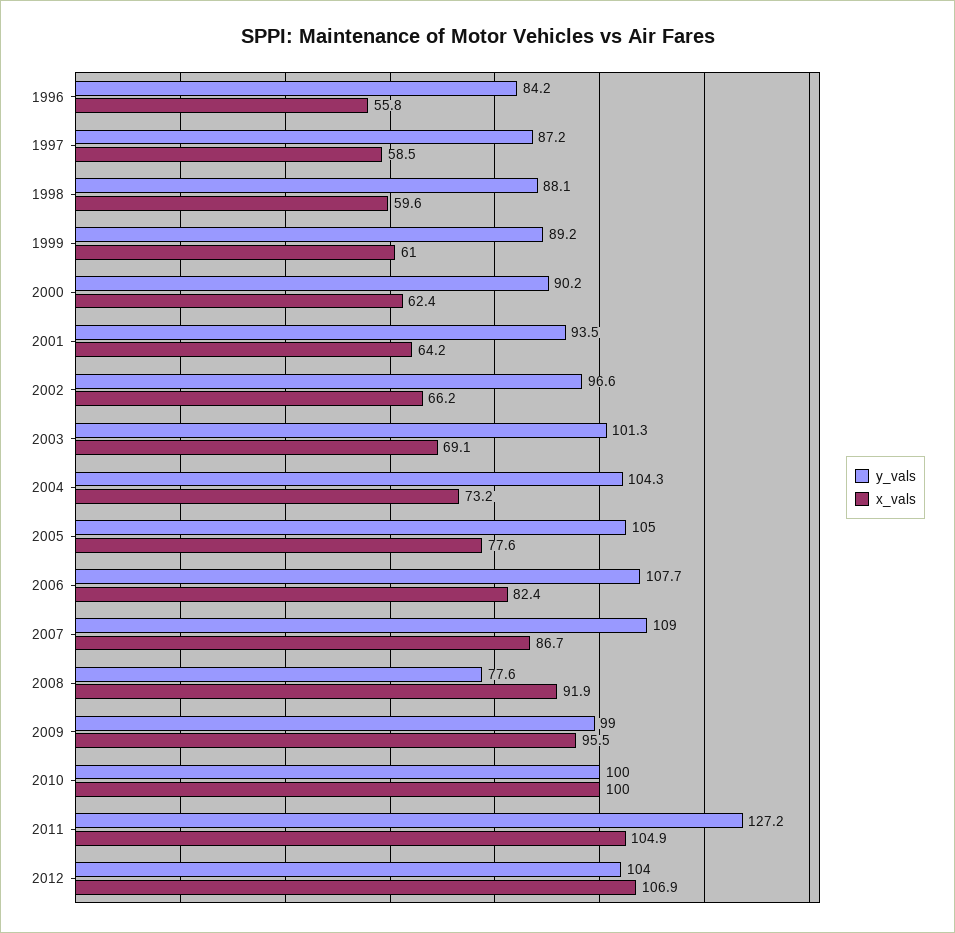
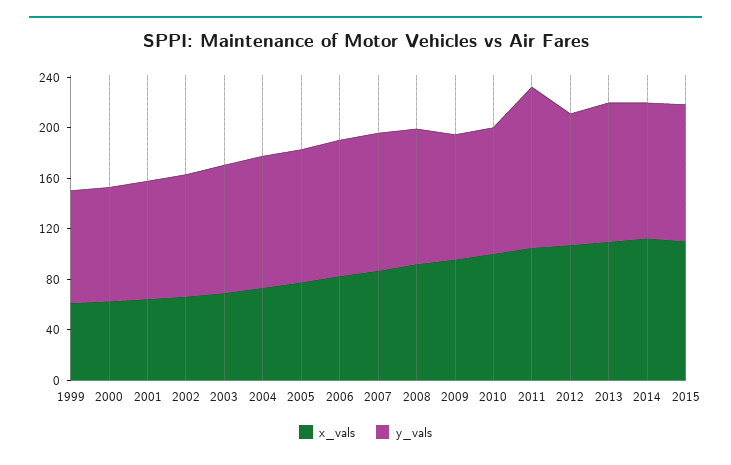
y_vals, 1996: 84.2 -> none
x_vals, 1996: 55.8 -> none
y_vals, 1997: 87.2 -> none
x_vals, 1997: 58.5 -> none
y_vals, 1998: 88.1 -> none
x_vals, 1998: 59.6 -> none
y_vals, 2008: 77.6 -> 110
x_vals, 2013: none -> 110
y_vals, 2013: none -> 110
x_vals, 2014: none -> 110
y_vals, 2014: none -> 110
x_vals, 2015: none -> 110
y_vals, 2015: none -> 110

